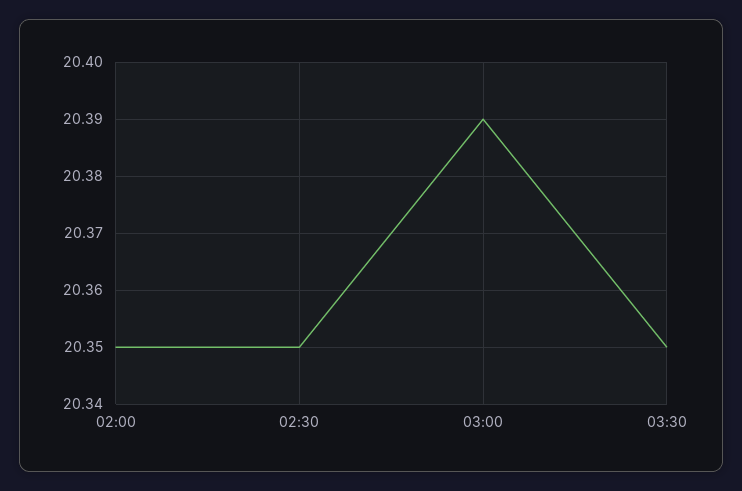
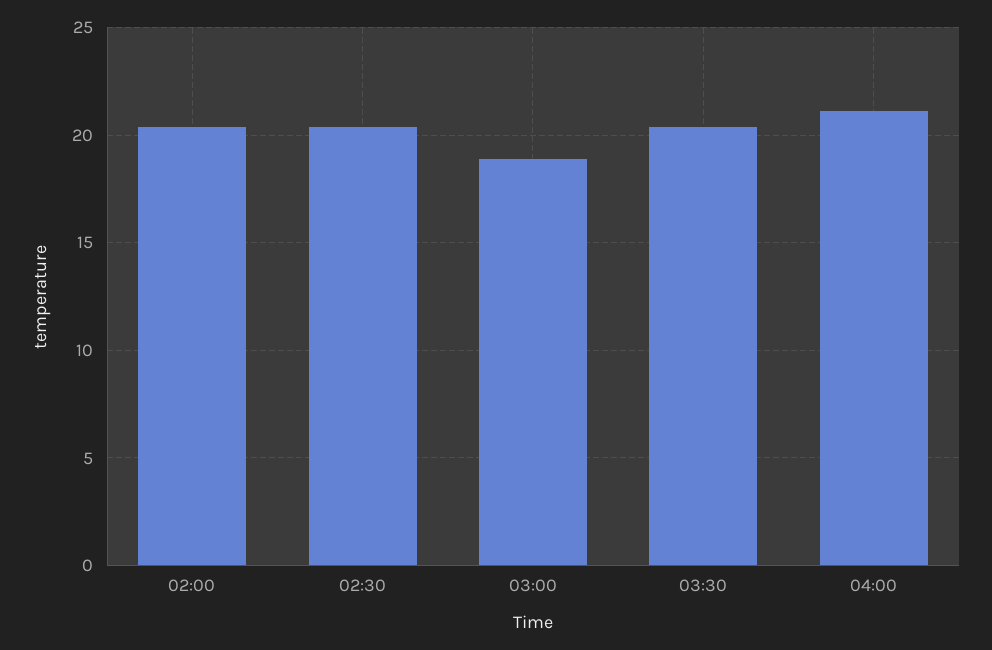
03:00: 20.39 -> 19
04:00: none -> 21

